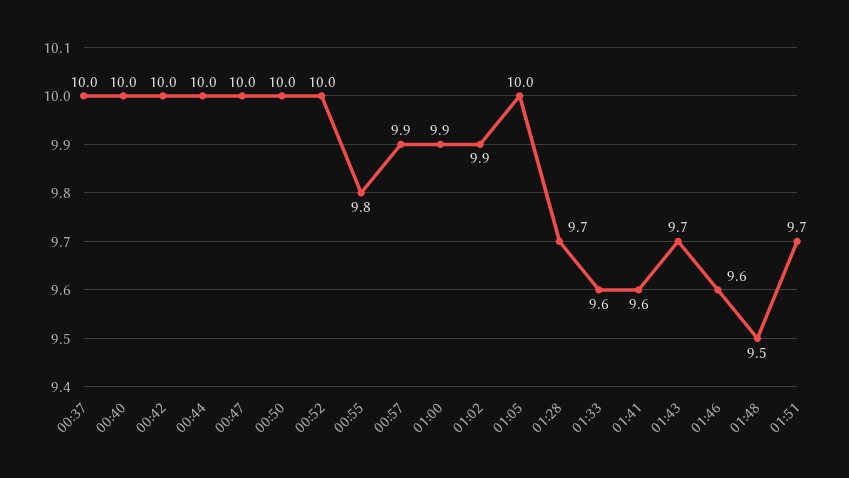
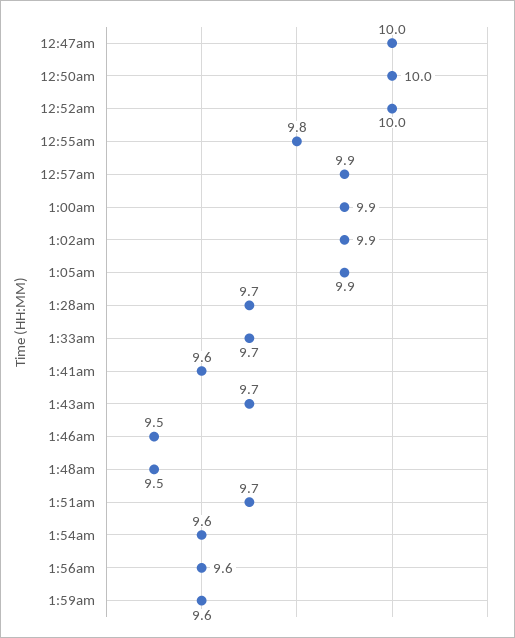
00:37: 10 -> none
00:40: 10 -> none
00:42: 10 -> none
00:44: 10 -> none
01:05: 10 -> 9.9
01:33: 9.6 -> 9.7
01:46: 9.6 -> 9.5
1:54am: none -> 9.6
1:56am: none -> 9.6
1:59am: none -> 9.6

